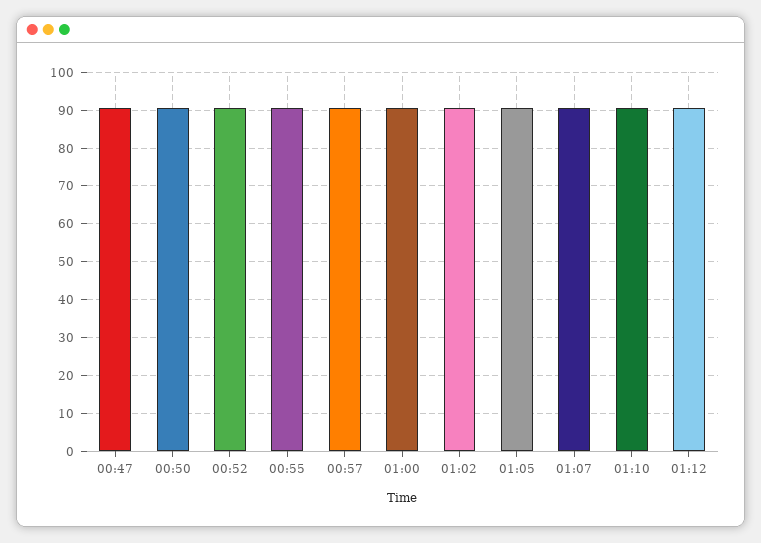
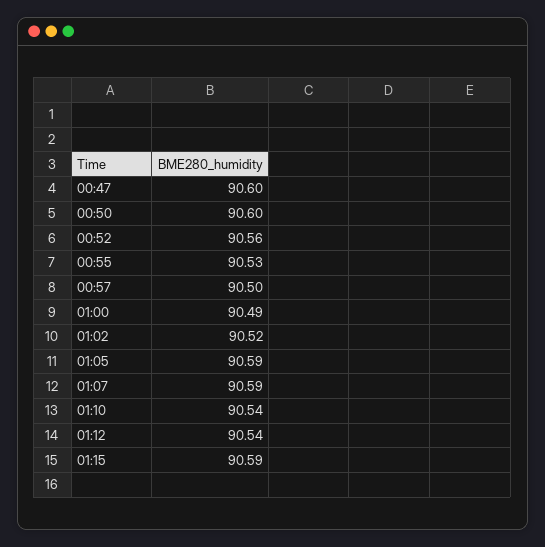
01:15: none -> 90.59

